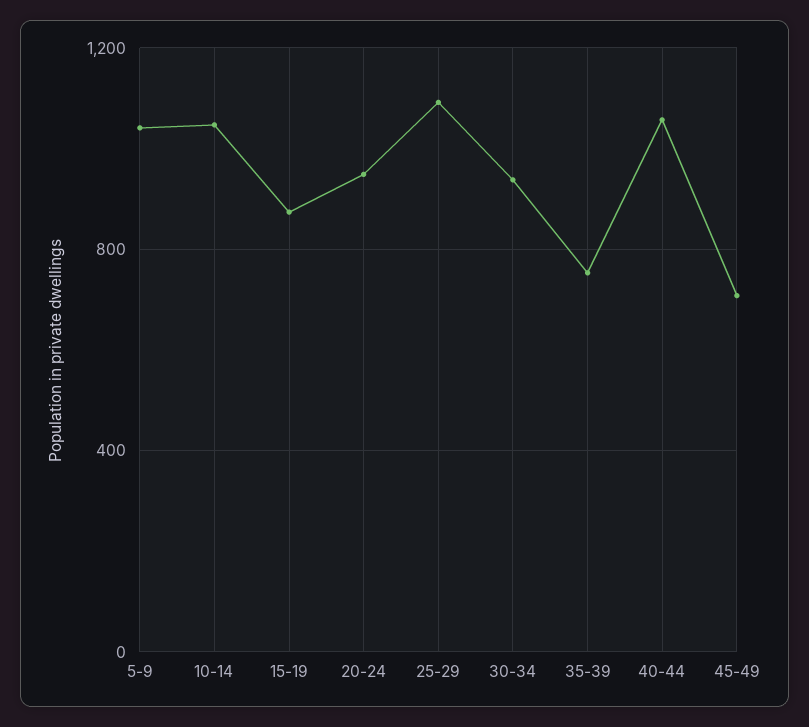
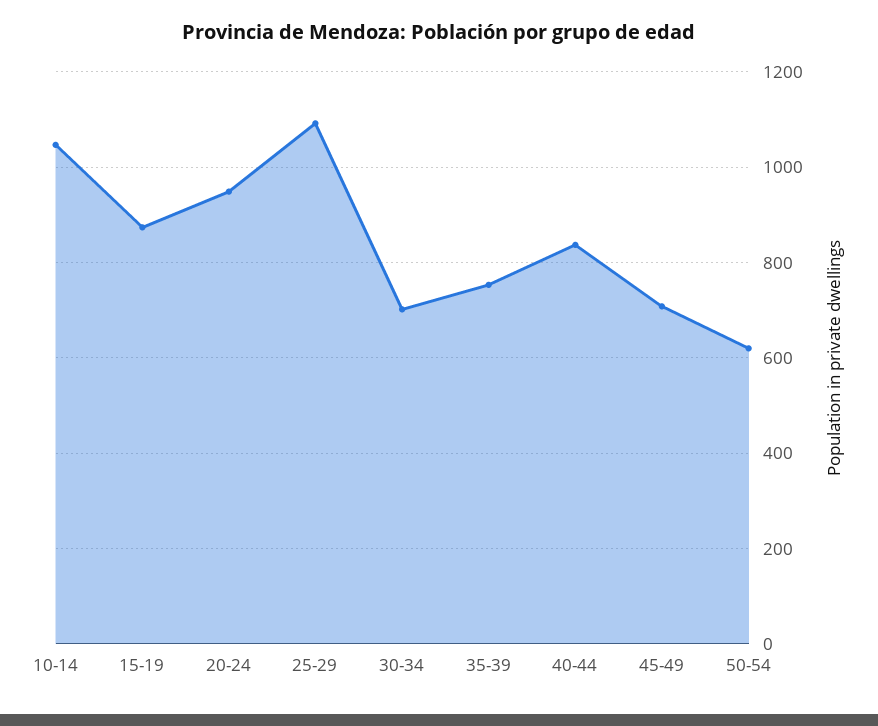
5-9: 1050 -> none
30-34: 950 -> 700
40-44: 1050 -> 840
50-54: none -> 620

